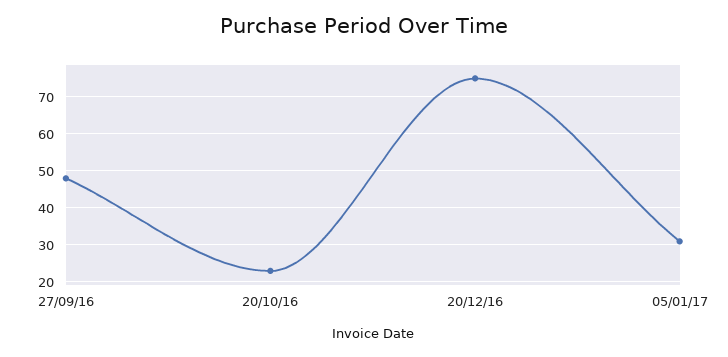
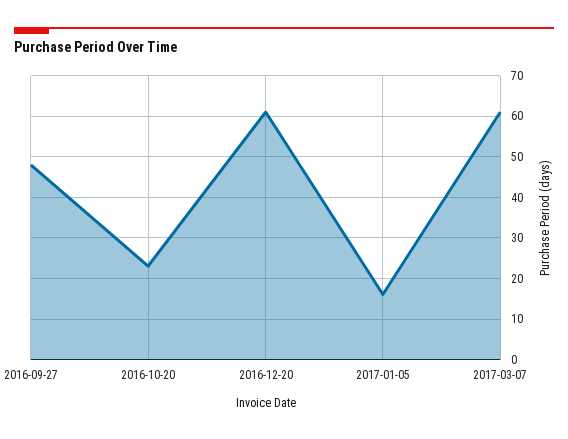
20/12/16: 75 -> 60
05/01/17: 30 -> 15
2017-03-07: none -> 60

